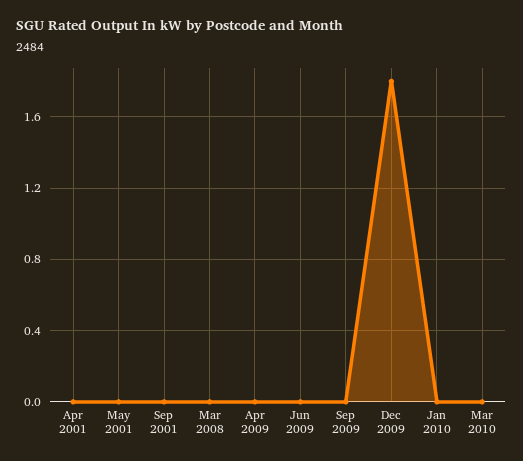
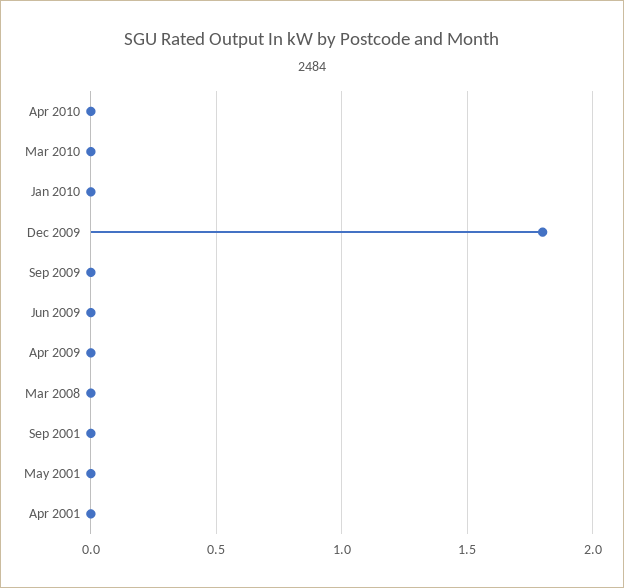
Apr 2010: none -> 0

